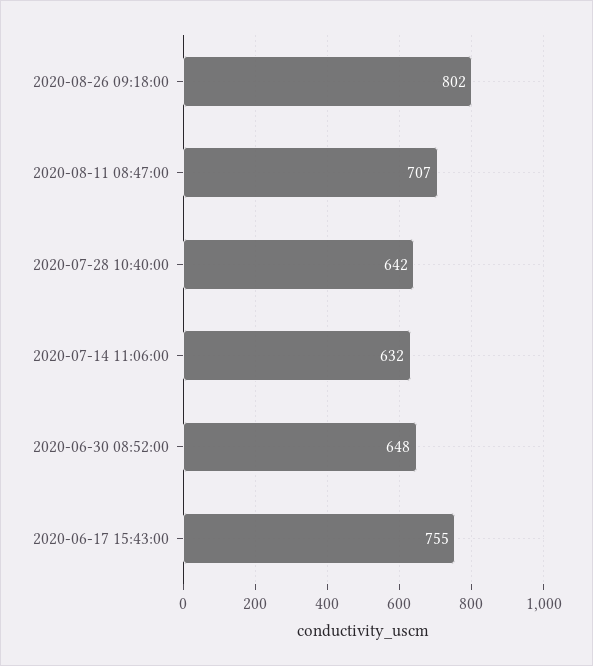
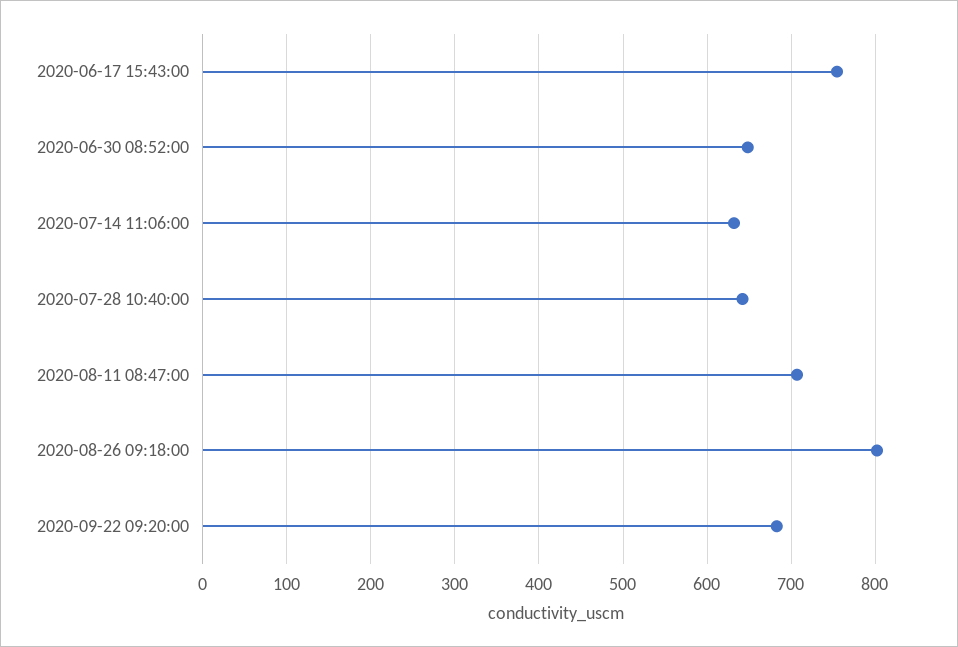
2020-09-22 09:20:00: none -> 680

